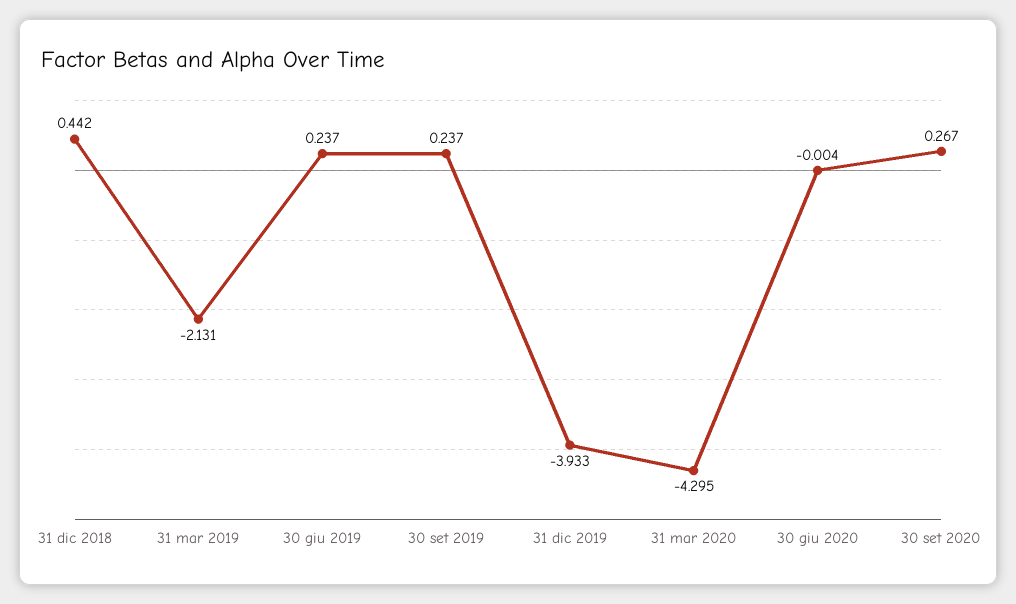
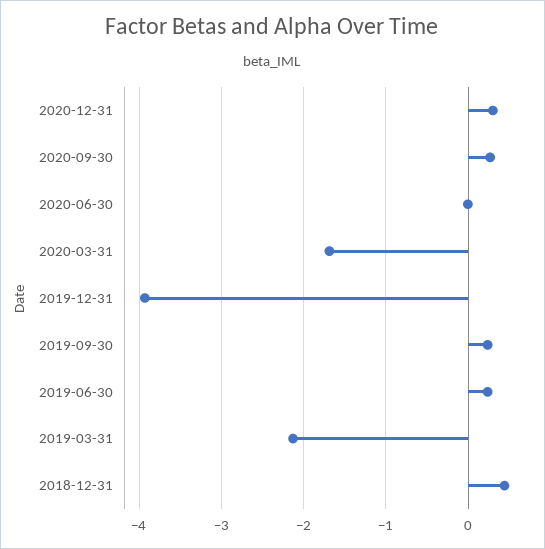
31 mar 2020: -4.295 -> -1.7
2020-12-31: none -> 0.3

